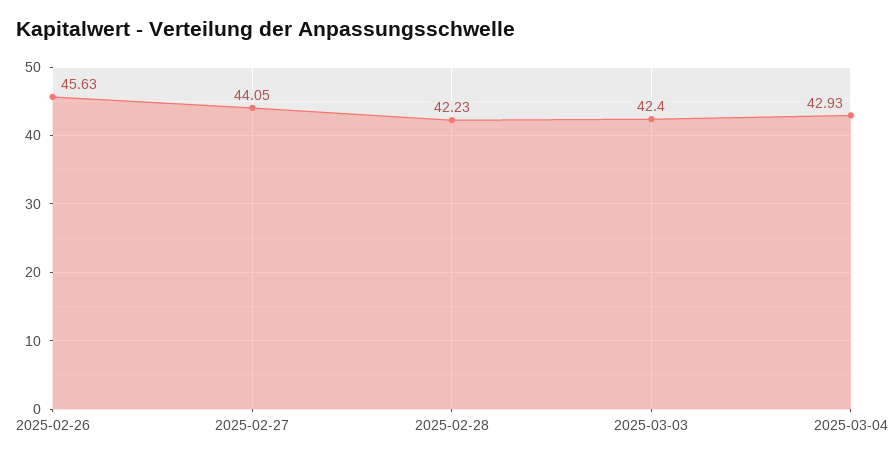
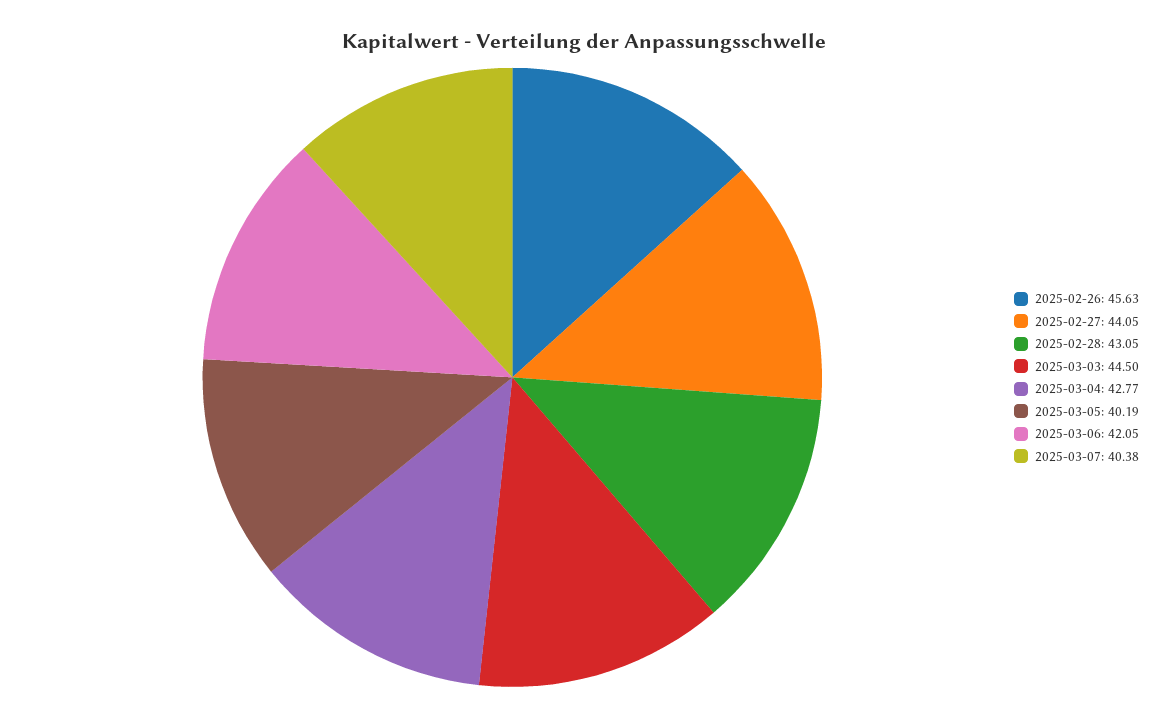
2025-02-28: 42.23 -> 43.05
2025-03-03: 42.4 -> 44.5
2025-03-04: 42.93 -> 42.77
2025-03-05: none -> 40.19
2025-03-06: none -> 42.05
2025-03-07: none -> 40.38

